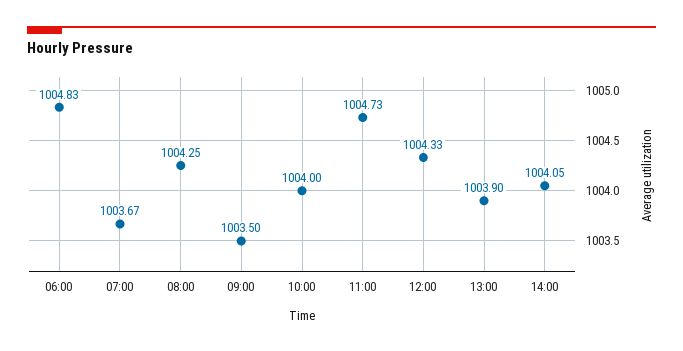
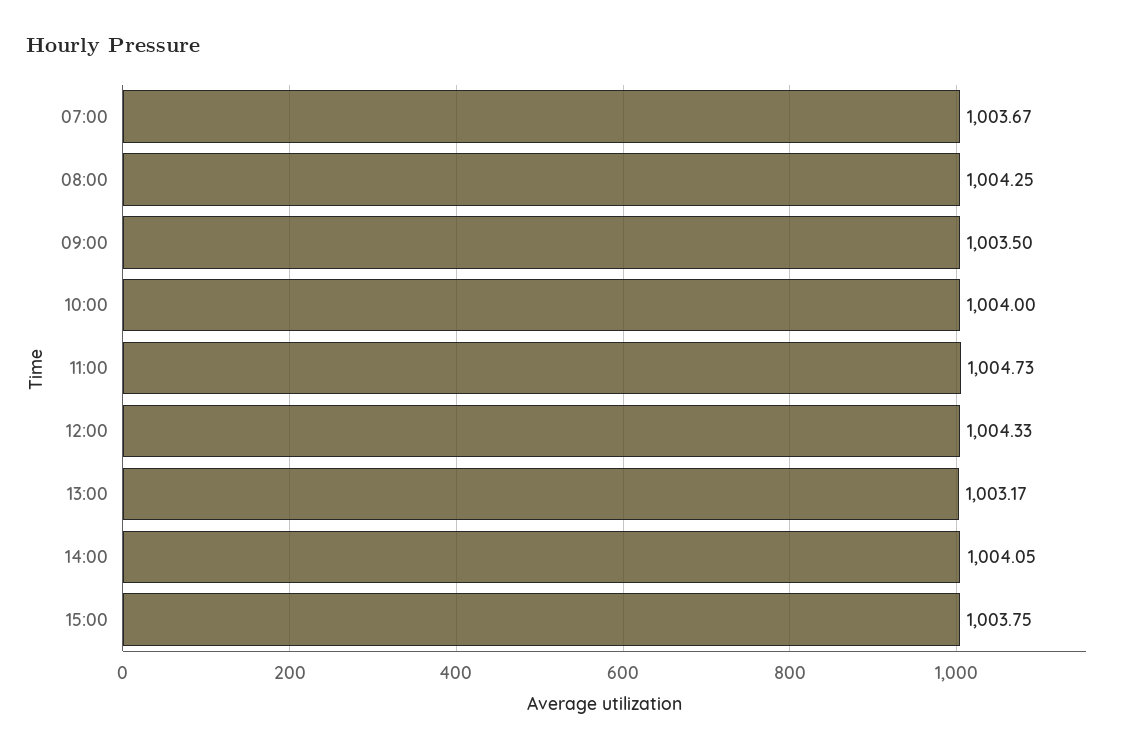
06:00: 1004.83 -> none
13:00: 1003.9 -> 1003.17
15:00: none -> 1003.75

